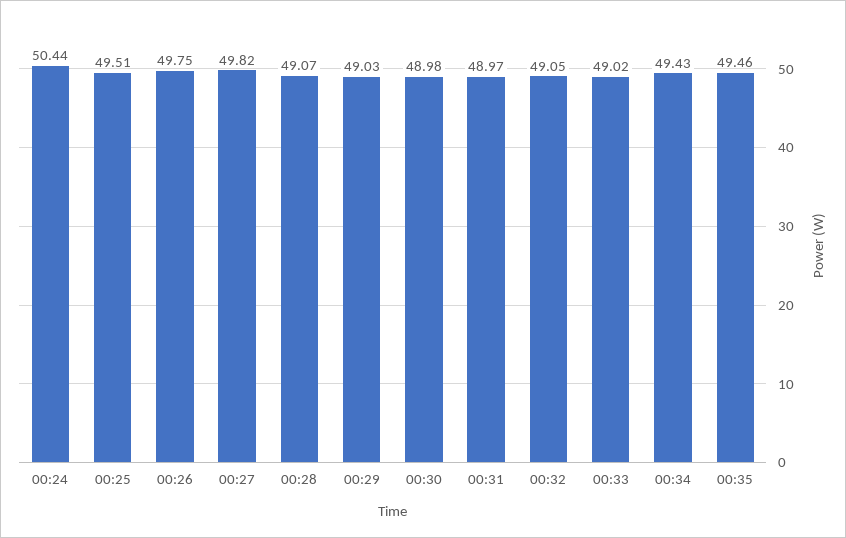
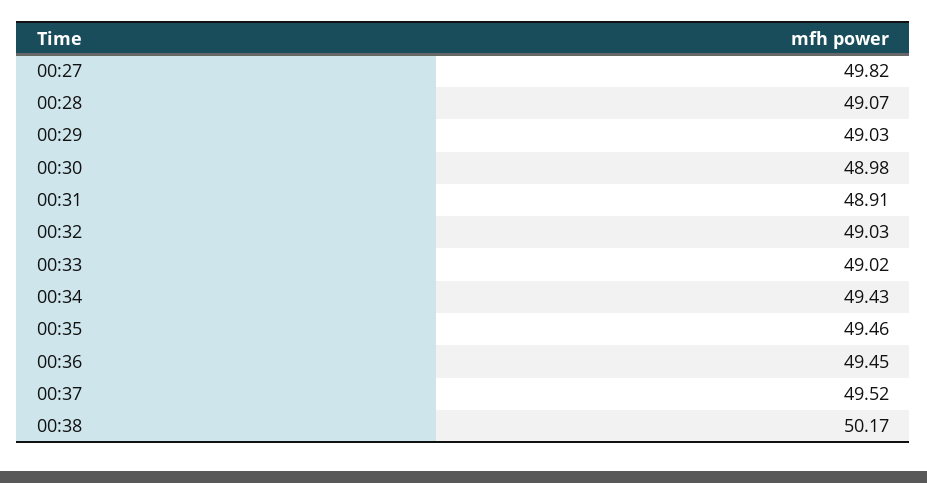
00:24: 50.44 -> none
00:25: 49.51 -> none
00:26: 49.75 -> none
00:31: 48.97 -> 48.91
00:32: 49.05 -> 49.03
00:36: none -> 49.45
00:37: none -> 49.52
00:38: none -> 50.17

